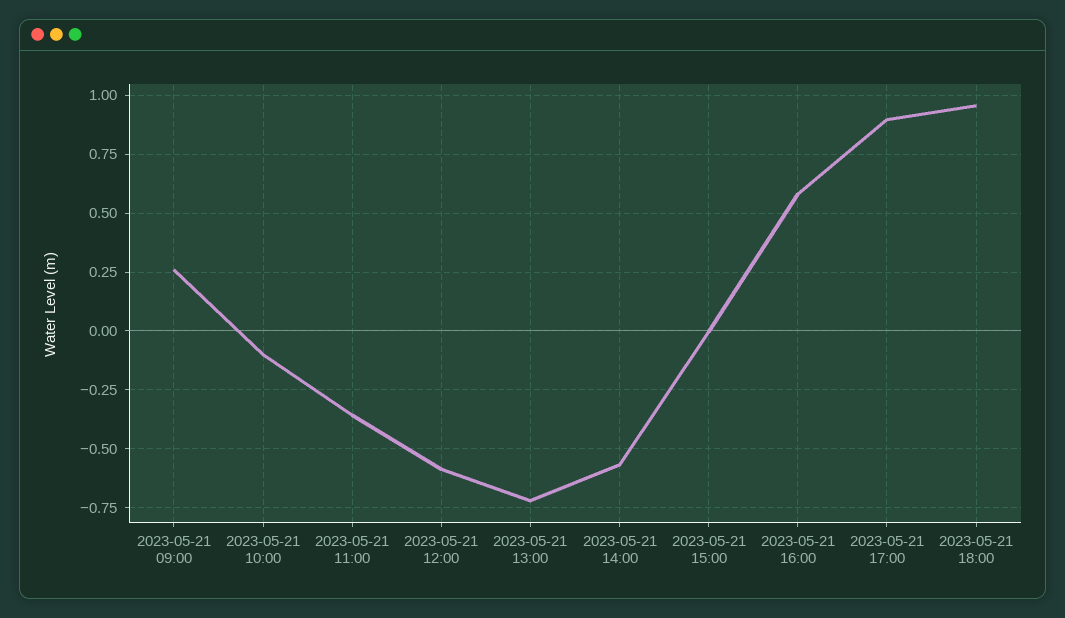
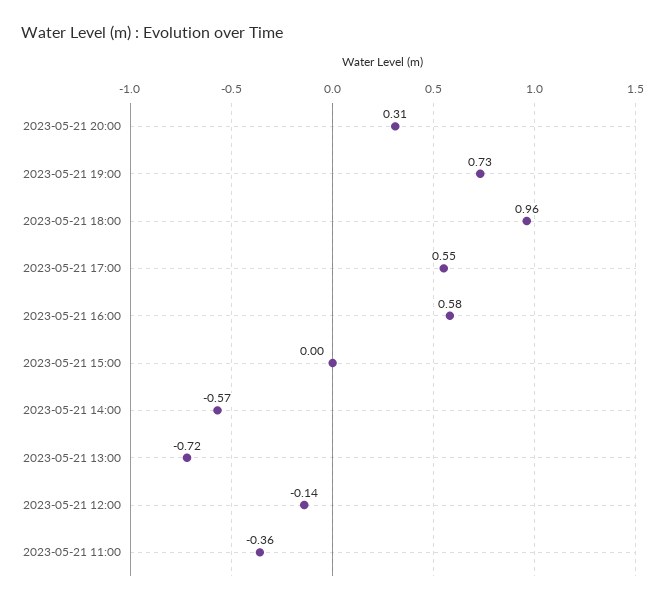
2023-05-21 09:00: 0.25 -> none
2023-05-21 10:00: -0.1 -> none
2023-05-21 12:00: -0.6 -> -0.14
2023-05-21 17:00: 0.9 -> 0.55
2023-05-21 20:00: none -> 0.31
2023-05-21 19:00: none -> 0.73

